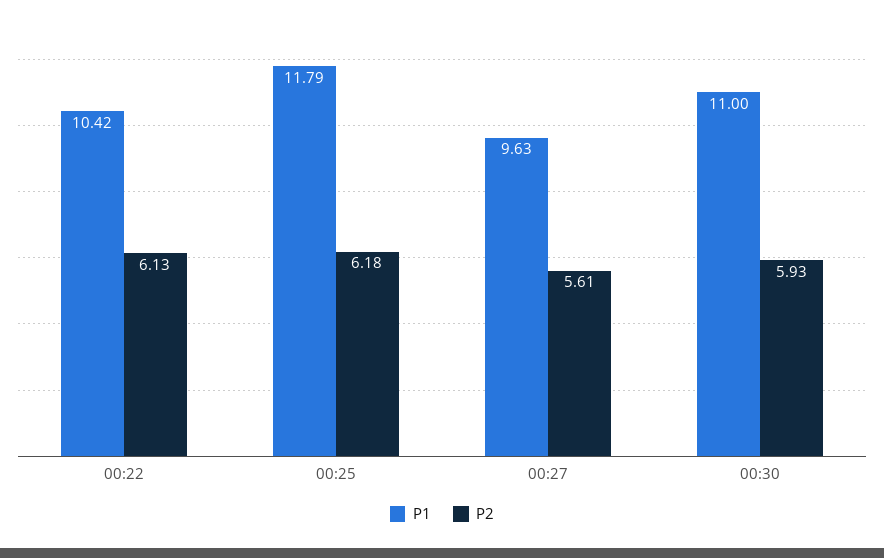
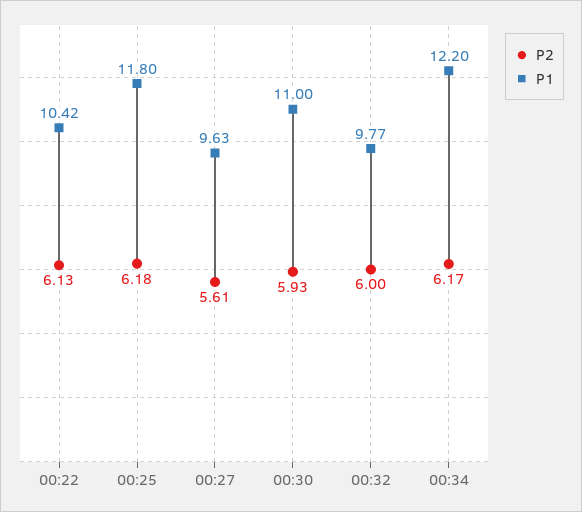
P1, 00:25: 11.79 -> 11.8
P2, 00:32: none -> 6
P1, 00:32: none -> 9.77
P2, 00:34: none -> 6.17
P1, 00:34: none -> 12.2

